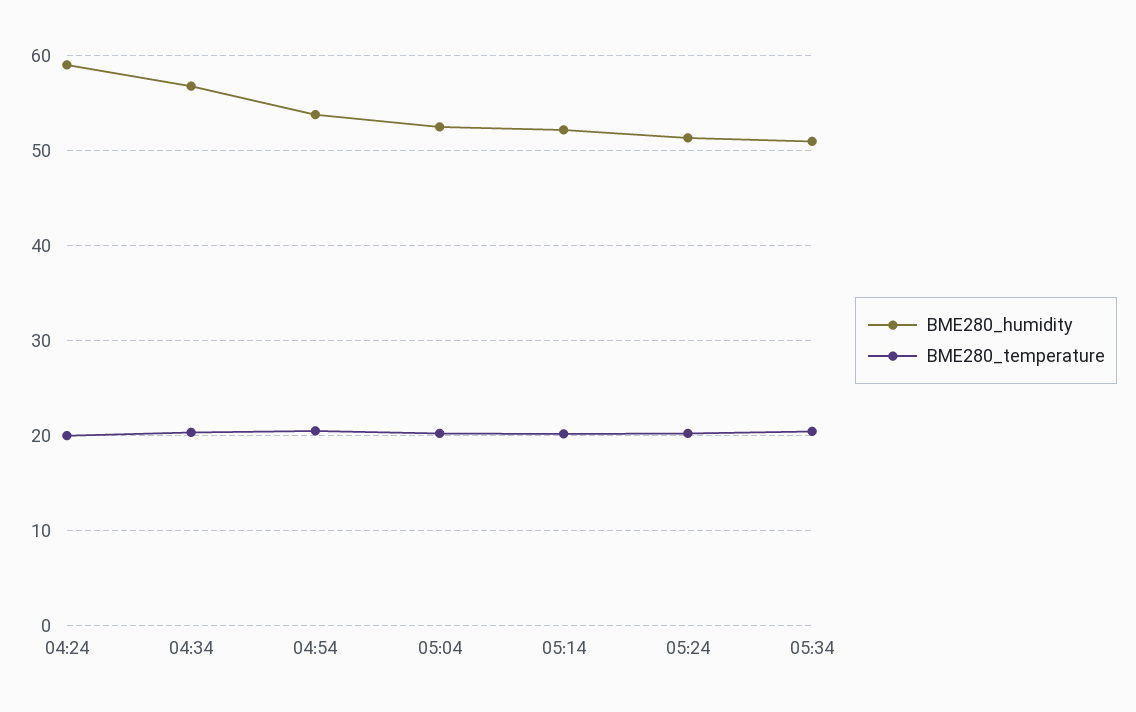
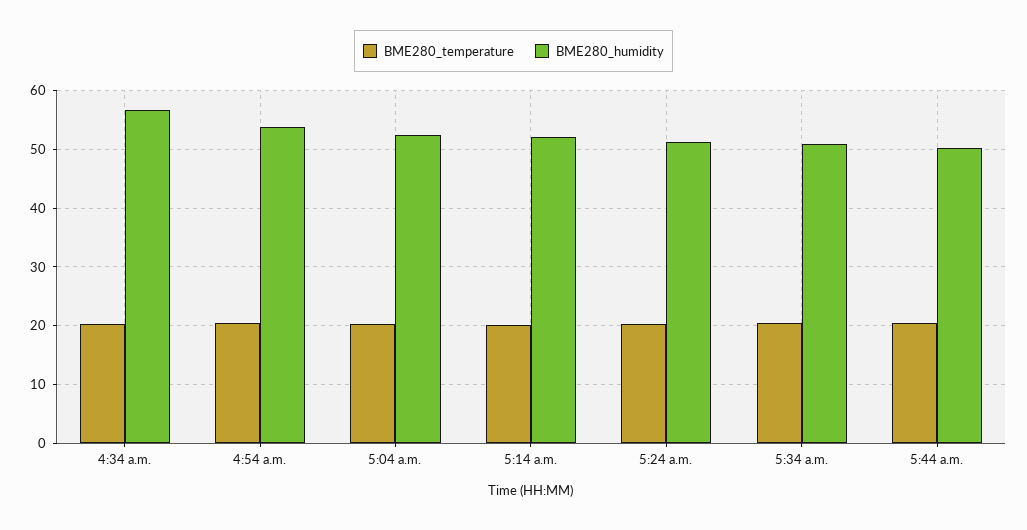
BME280_humidity, 04:24: 59 -> none
BME280_temperature, 04:24: 20 -> none
BME280_temperature, 5:44 a.m.: none -> 20
BME280_humidity, 5:44 a.m.: none -> 50

